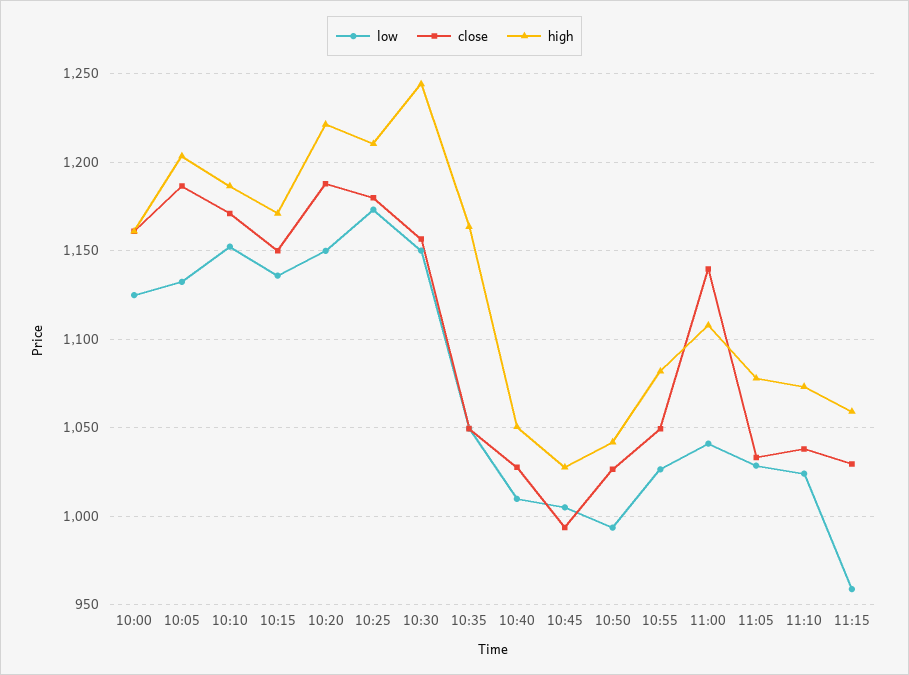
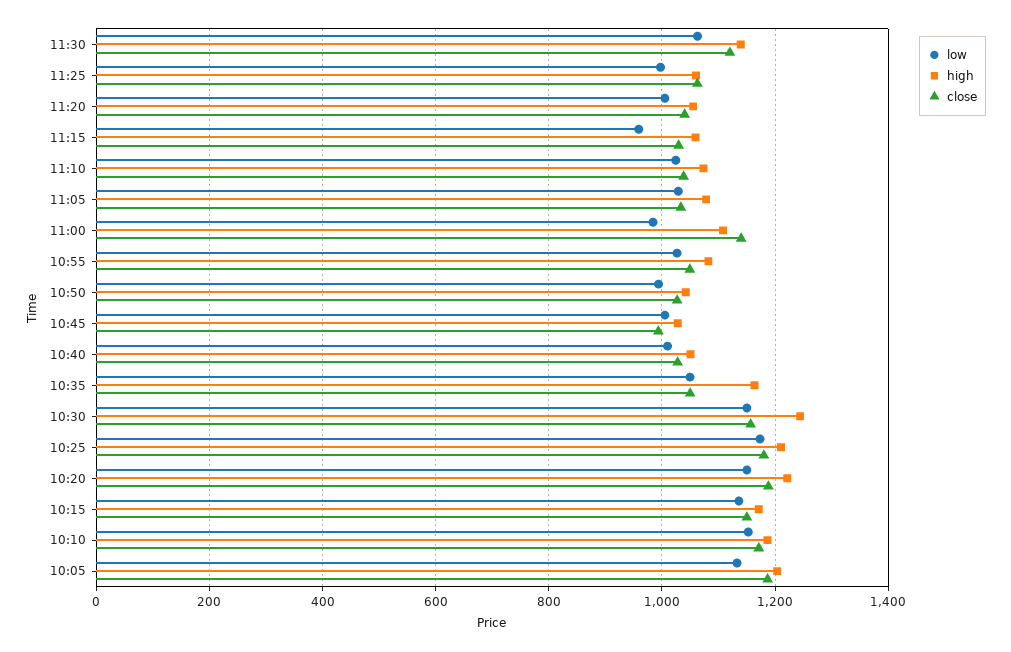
low, 10:00: 1125 -> none
close, 10:00: 1160 -> none
high, 10:00: 1160 -> none
low, 11:00: 1040 -> 980
low, 11:30: none -> 1060
high, 11:30: none -> 1140
close, 11:30: none -> 1120
low, 11:25: none -> 1000
high, 11:25: none -> 1060
close, 11:25: none -> 1060
low, 11:20: none -> 1000
high, 11:20: none -> 1060
close, 11:20: none -> 1040

